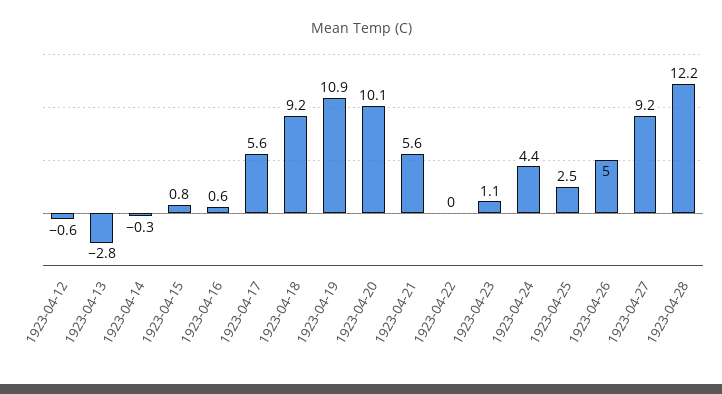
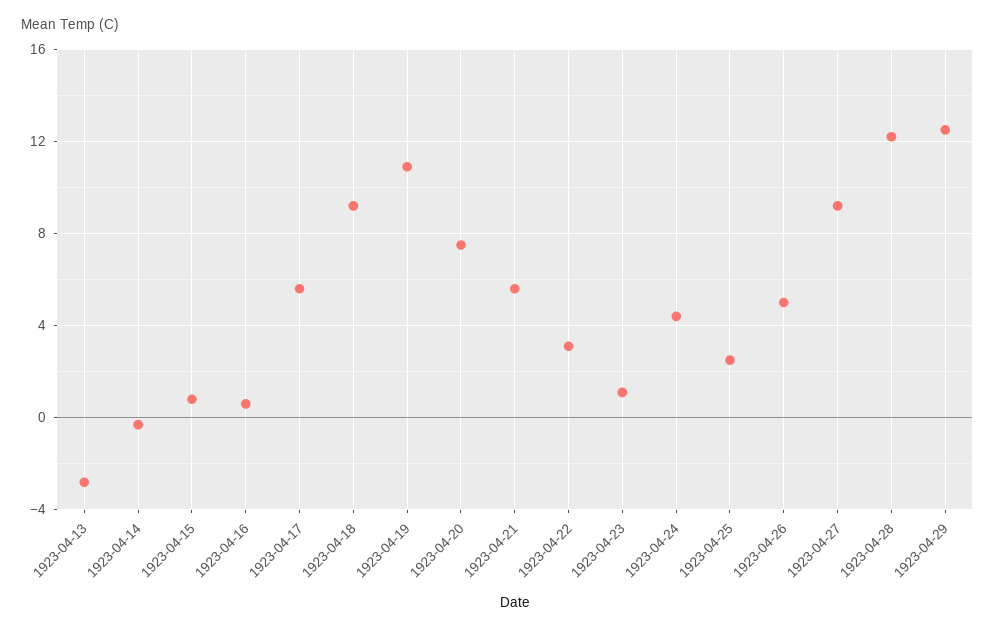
1923-04-12: -0.6 -> none
1923-04-20: 10.1 -> 7.5
1923-04-22: 0 -> 3
1923-04-29: none -> 12.5

